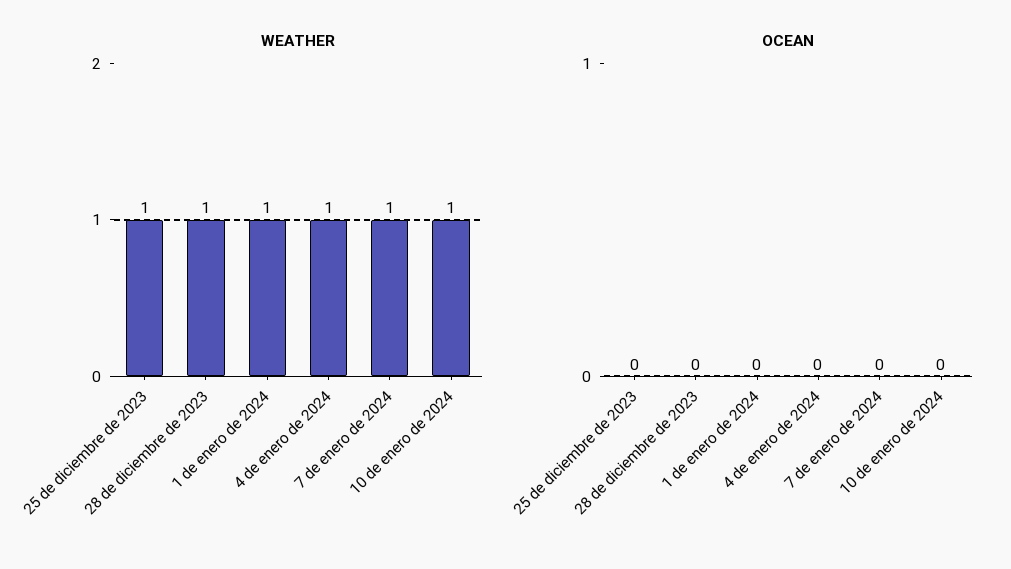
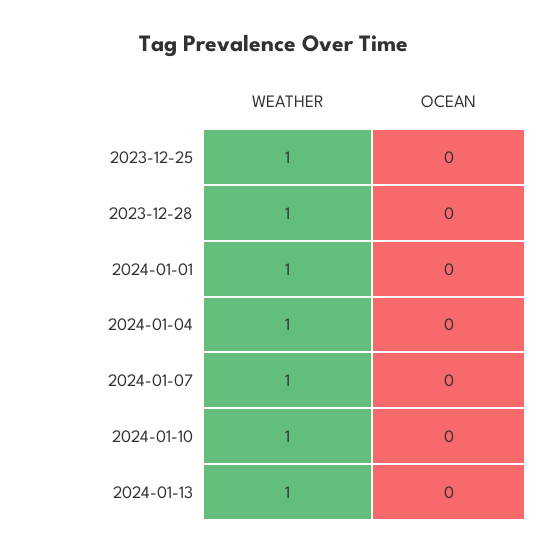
WEATHER, 2024-01-13: none -> 1
OCEAN, 2024-01-13: none -> 0

